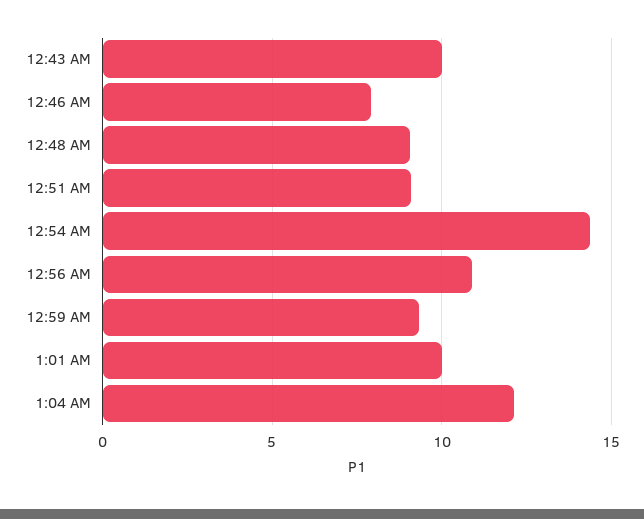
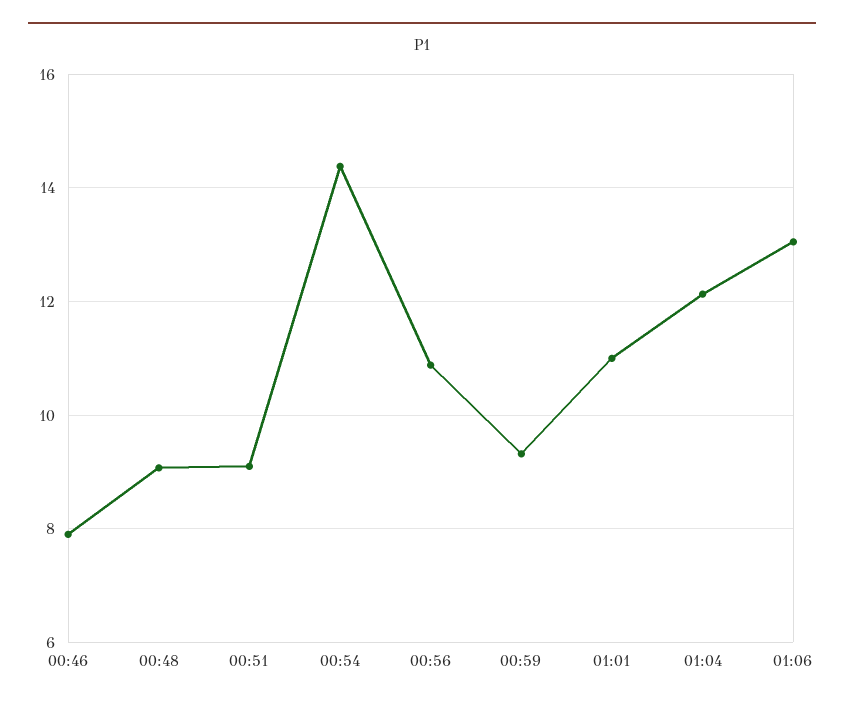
12:43 AM: 10 -> none
1:01 AM: 10 -> 11
01:06: none -> 13

